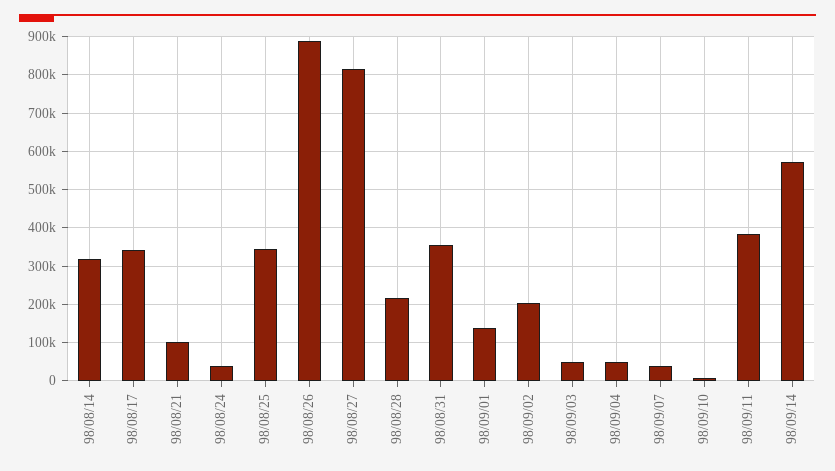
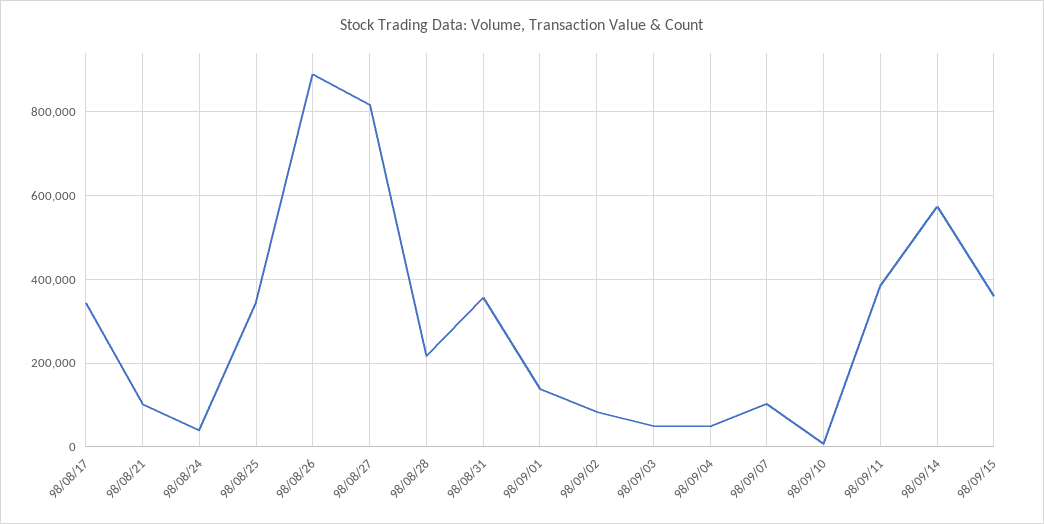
98/08/14: 320000 -> none
98/09/02: 200000 -> 80000
98/09/07: 40000 -> 100000
98/09/15: none -> 360000

